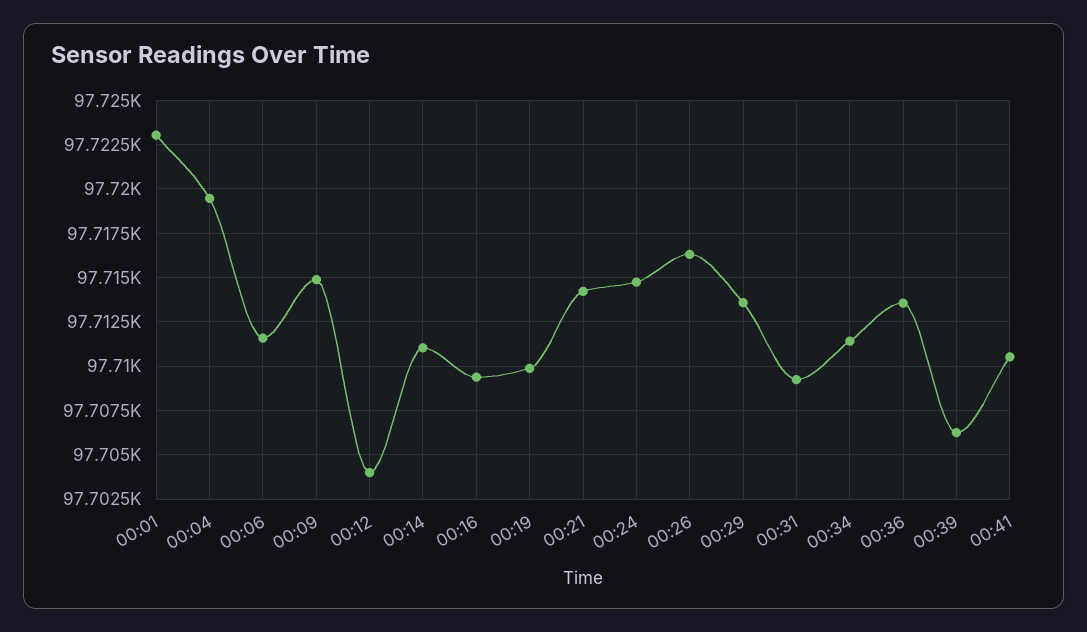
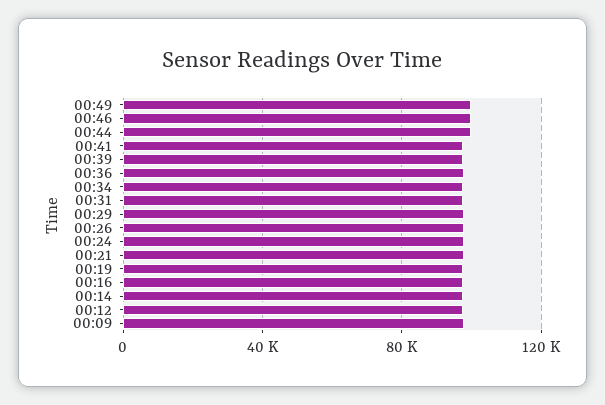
00:01: 97723 -> none
00:04: 97719.5 -> none
00:06: 97711.5 -> none
00:49: none -> 100000
00:46: none -> 100000
00:44: none -> 100000

